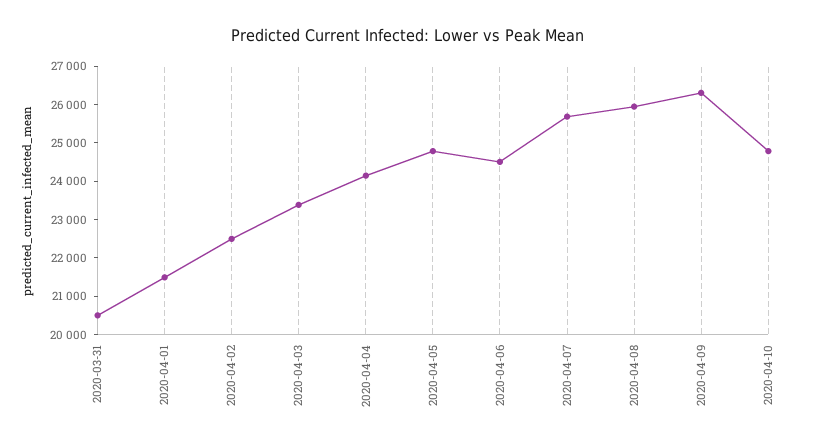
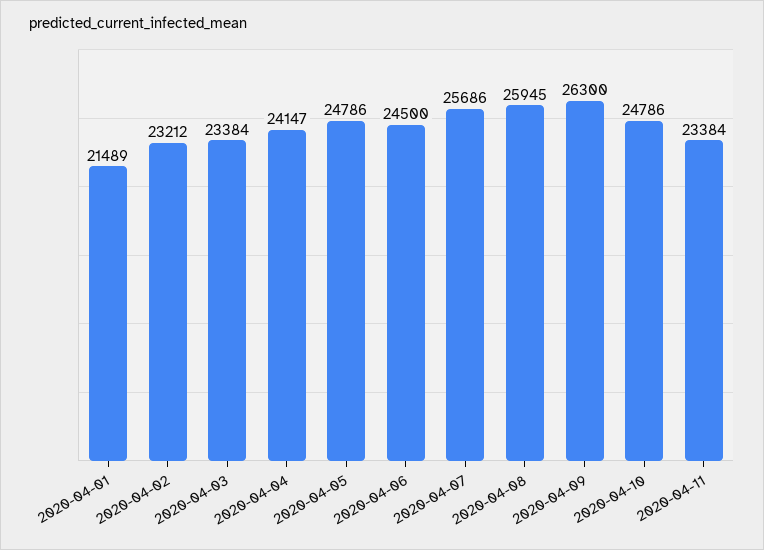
2020-03-31: 20500 -> none
2020-04-02: 22500 -> 23212
2020-04-11: none -> 23384

